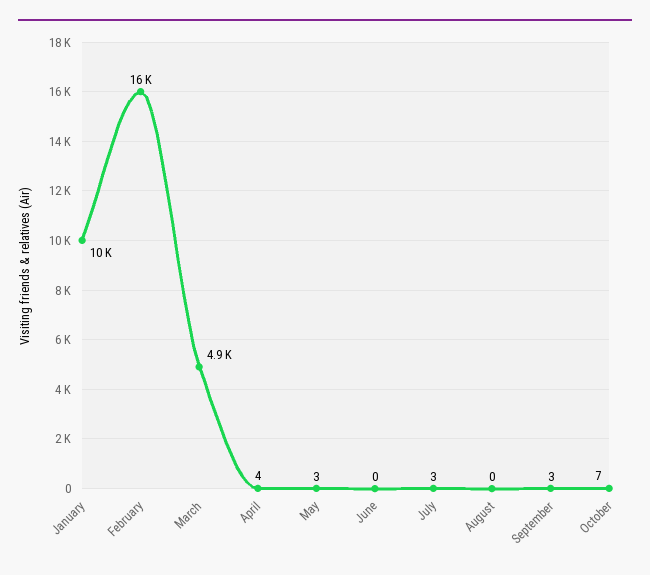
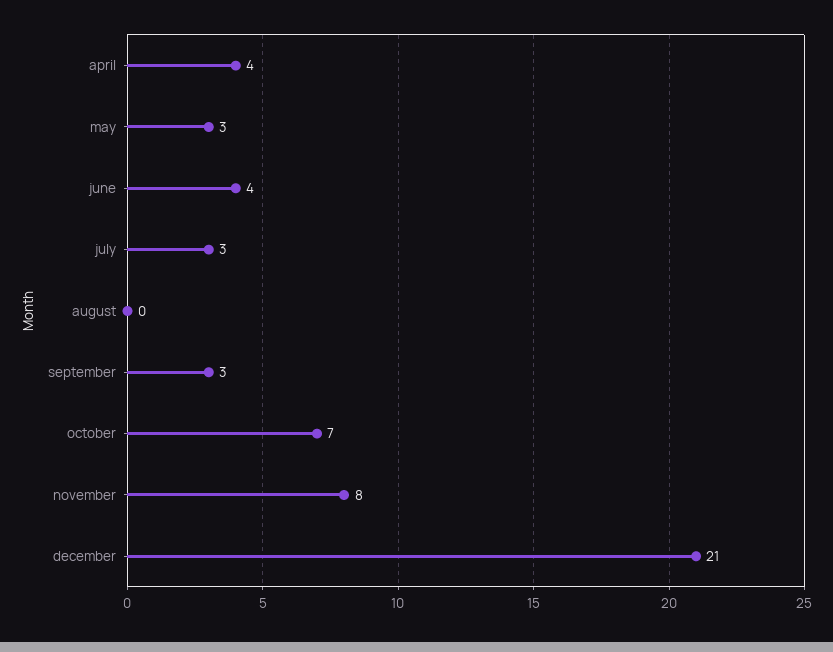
January: 10000 -> none
February: 16000 -> none
March: 4900 -> none
June: 0 -> 4
november: none -> 8
december: none -> 21

